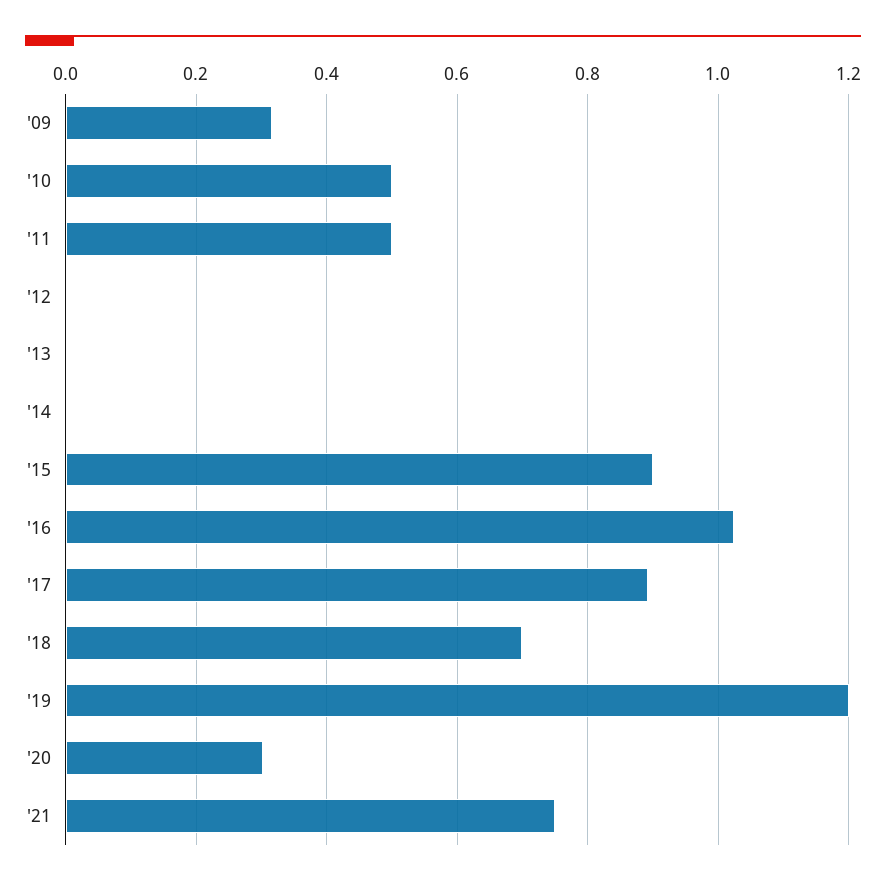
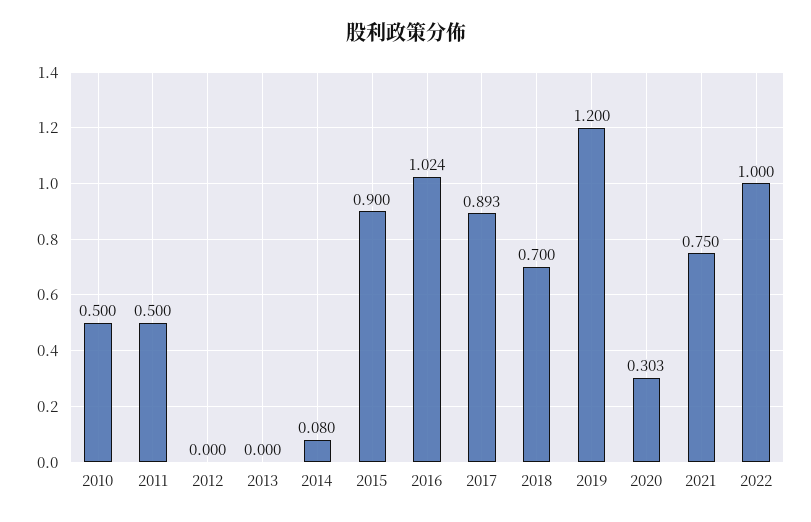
'09: 0.32 -> none
'14: 0 -> 0.08
2022: none -> 1

